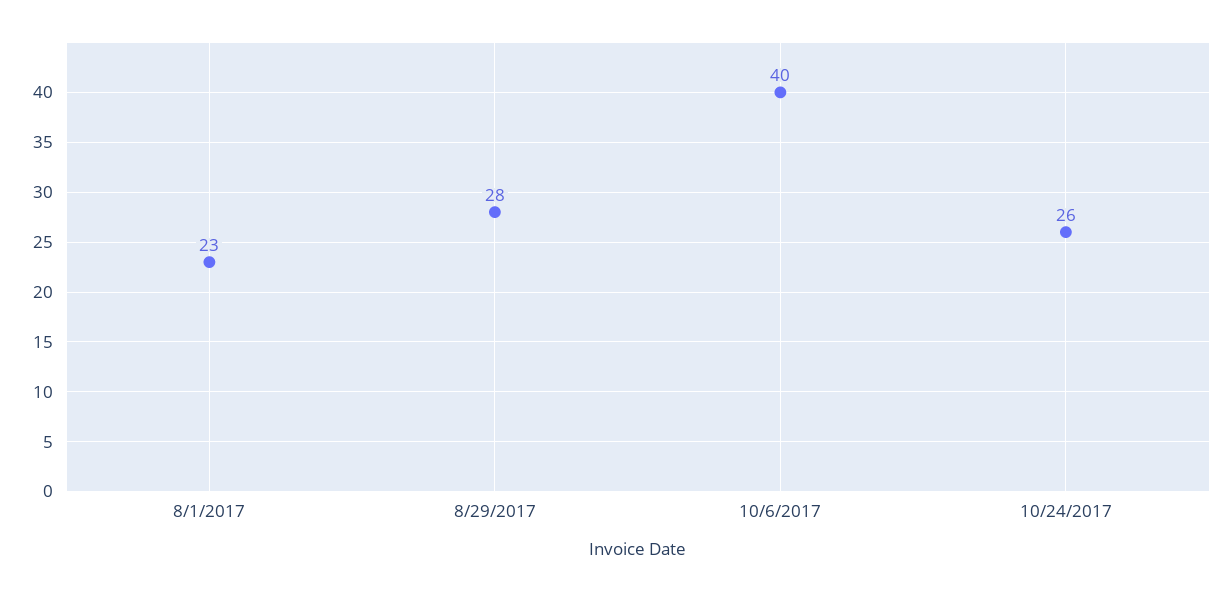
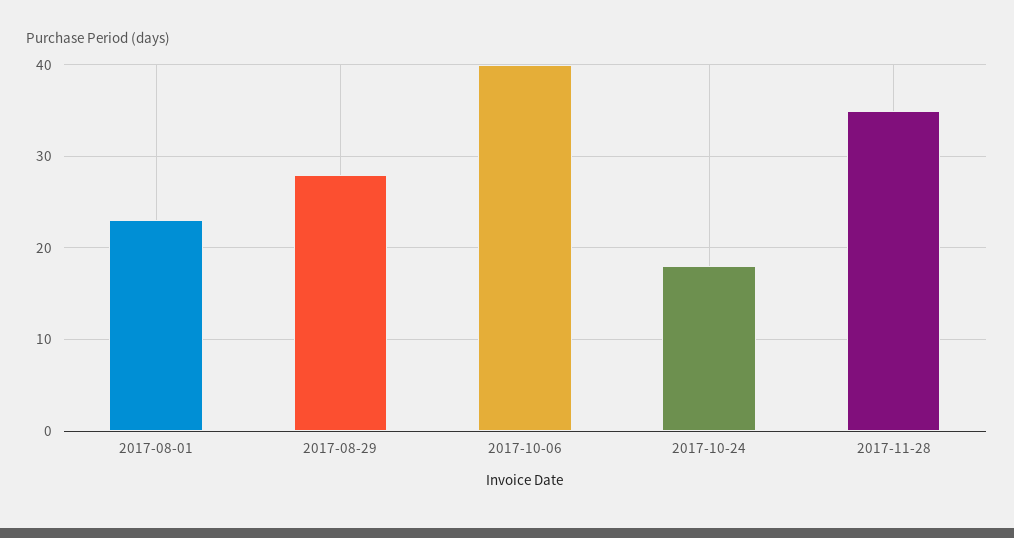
10/24/2017: 26 -> 18
2017-11-28: none -> 35

